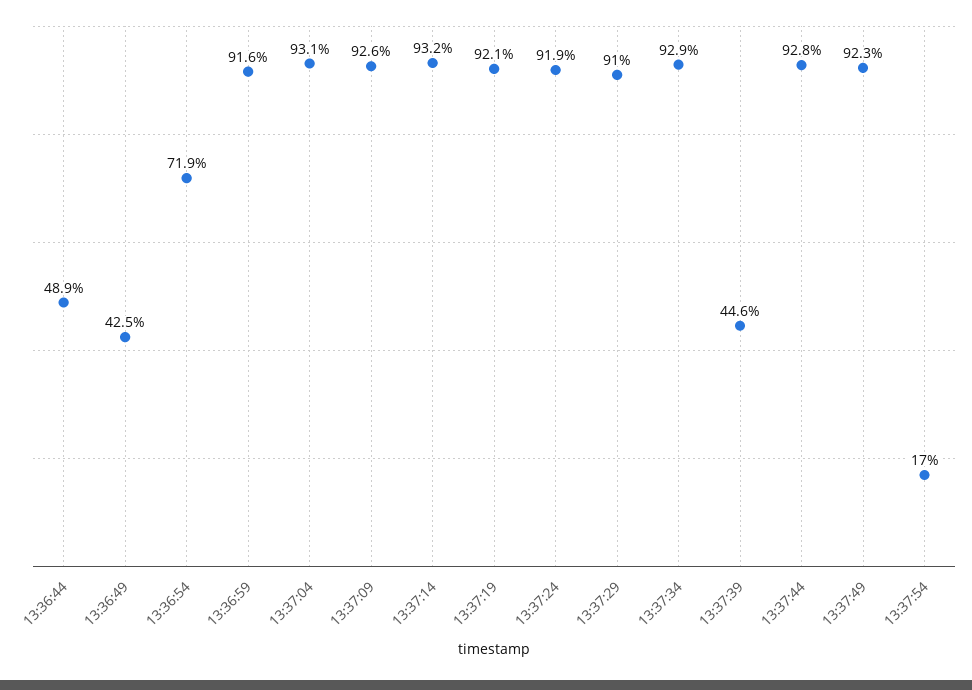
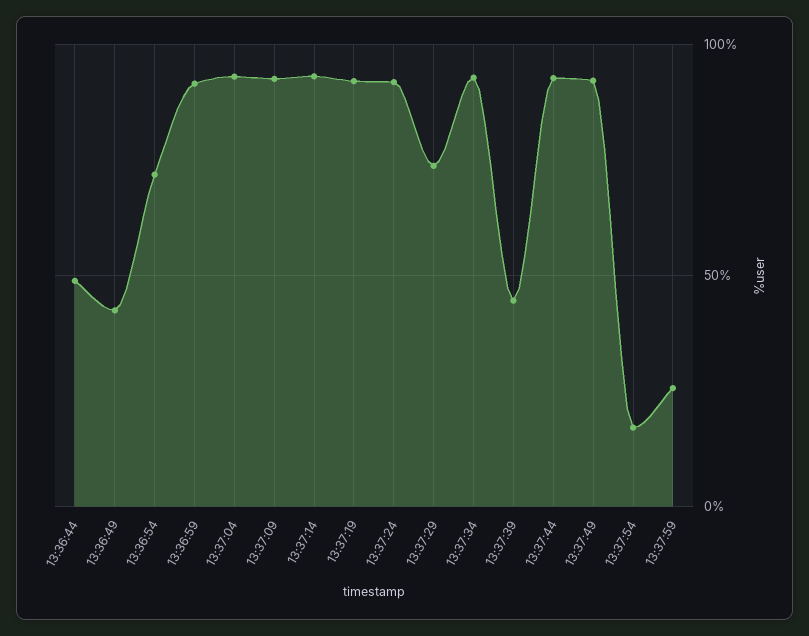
13:37:29: 91 -> 75
13:37:59: none -> 25

